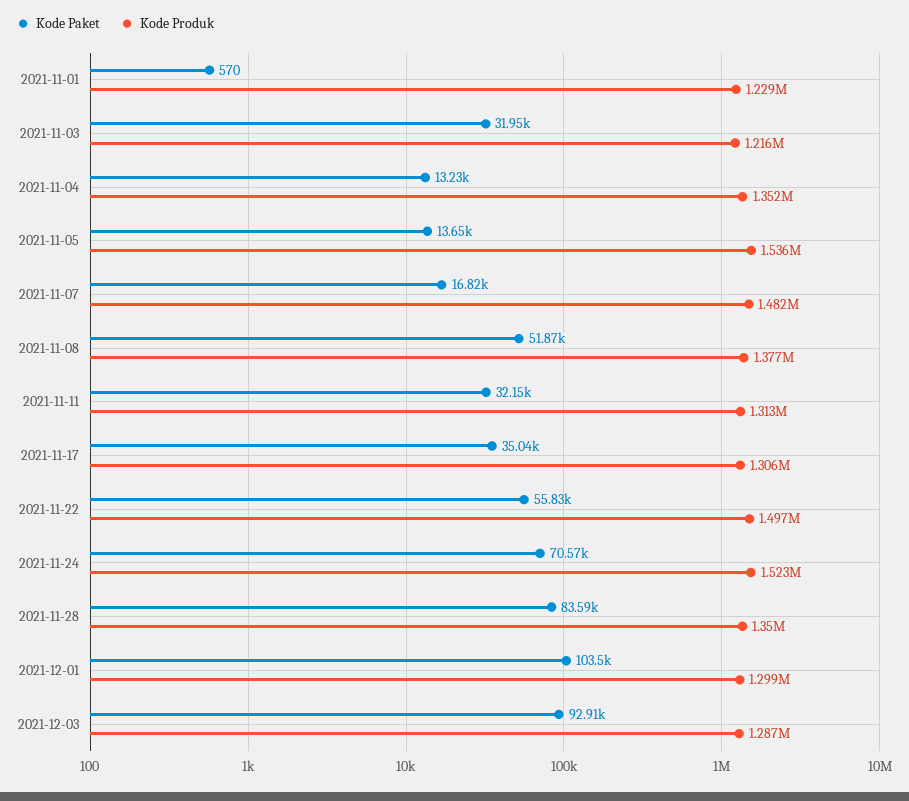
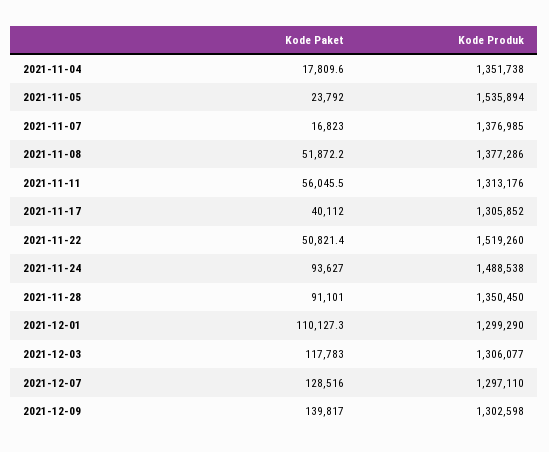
Kode Paket, 2021-11-01: 570 -> none
Kode Produk, 2021-11-01: 1229000 -> none
Kode Paket, 2021-11-03: 31950 -> none
Kode Produk, 2021-11-03: 1216000 -> none
Kode Paket, 2021-11-04: 13230 -> 17809.6
Kode Paket, 2021-11-05: 13650 -> 23792
Kode Produk, 2021-11-07: 1482000 -> 1376985
Kode Paket, 2021-11-11: 32150 -> 56045.5
Kode Paket, 2021-11-17: 35040 -> 40112
Kode Paket, 2021-11-22: 55830 -> 50821.4
Kode Produk, 2021-11-22: 1497000 -> 1519260
Kode Paket, 2021-11-24: 70570 -> 93627
Kode Produk, 2021-11-24: 1523000 -> 1488538
Kode Paket, 2021-11-28: 83590 -> 91101
Kode Paket, 2021-12-01: 103500 -> 110127.3
Kode Paket, 2021-12-03: 92910 -> 117783
Kode Produk, 2021-12-03: 1287000 -> 1306077
Kode Paket, 2021-12-07: none -> 128516
Kode Produk, 2021-12-07: none -> 1297110
Kode Paket, 2021-12-09: none -> 139817
Kode Produk, 2021-12-09: none -> 1302598

